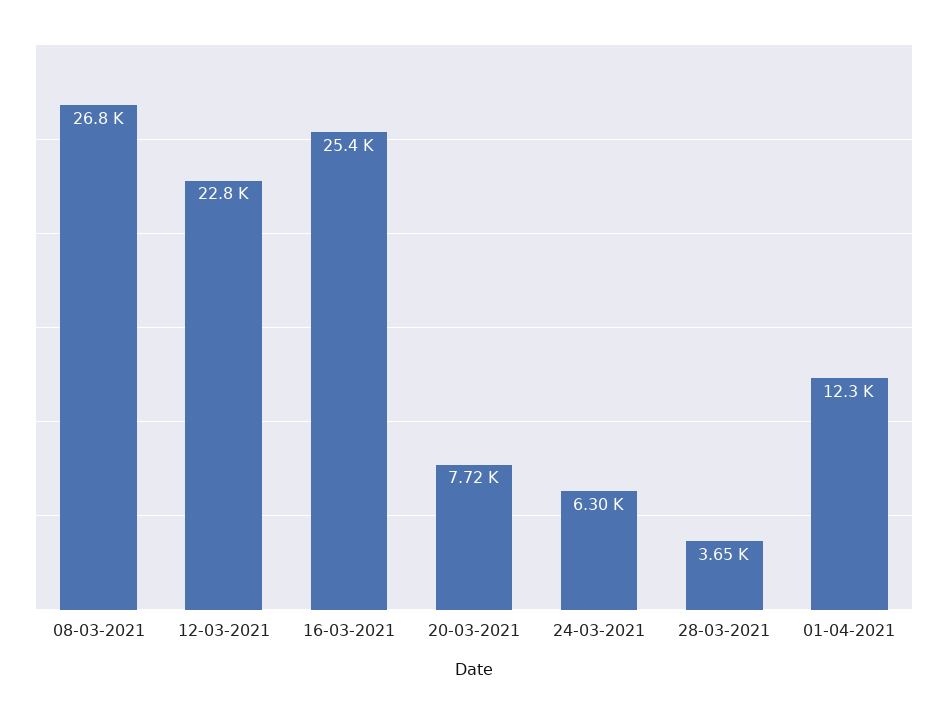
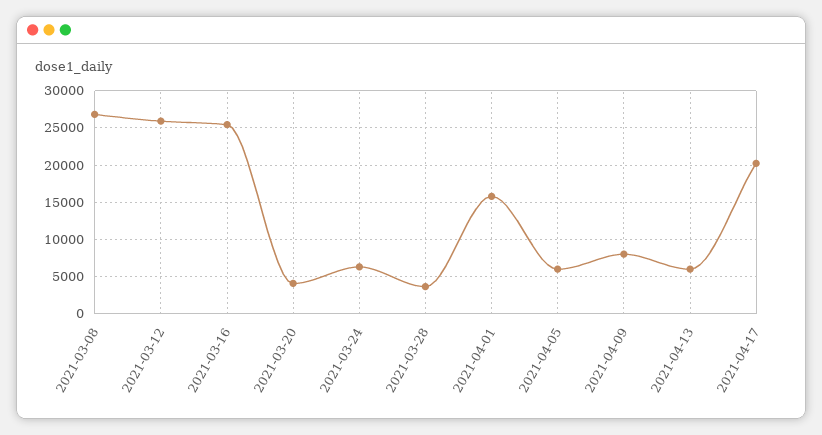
12-03-2021: 22800 -> 26000
20-03-2021: 7720 -> 4000
01-04-2021: 12300 -> 16000
2021-04-05: none -> 6000
2021-04-09: none -> 8000
2021-04-13: none -> 6000
2021-04-17: none -> 20000

